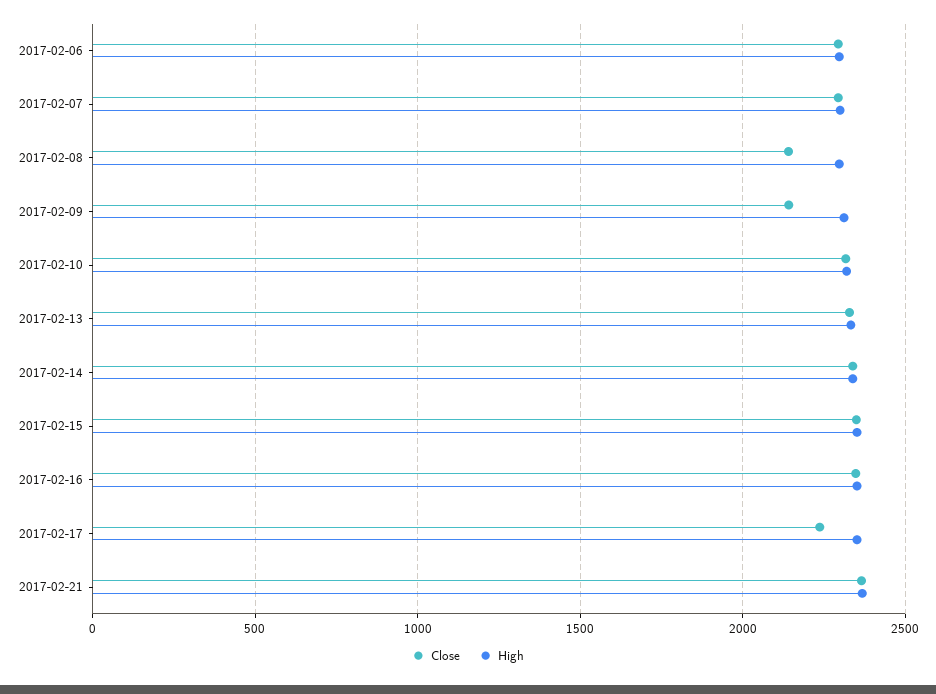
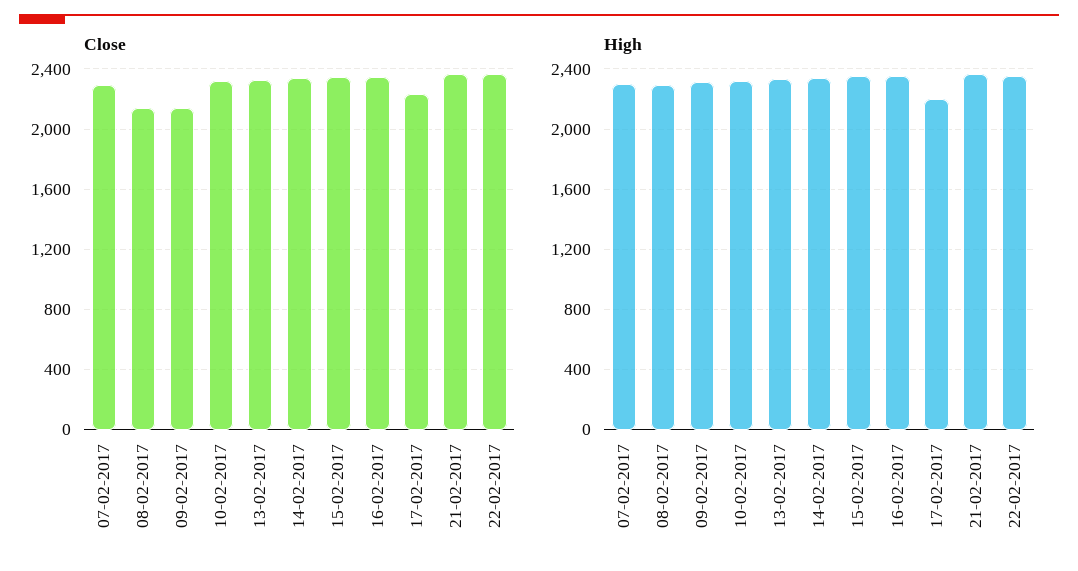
Close, 2017-02-06: 2300 -> none
High, 2017-02-06: 2300 -> none
High, 2017-02-17: 2350 -> 2200
Close, 22-02-2017: none -> 2350
High, 22-02-2017: none -> 2350

